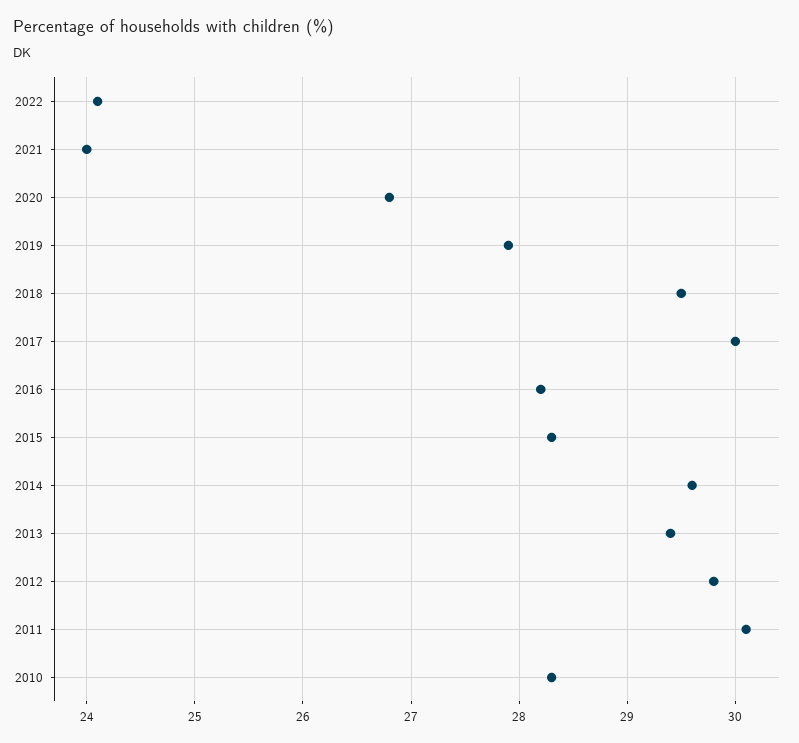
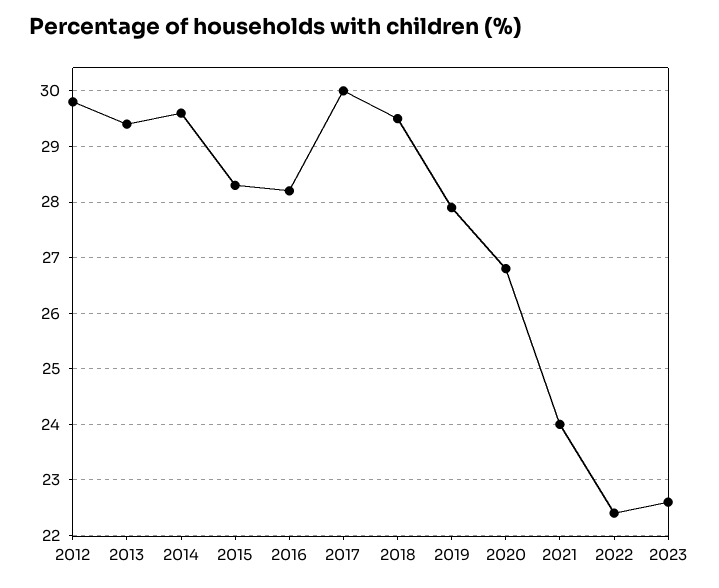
2022: 24.1 -> 22.5
2011: 30.1 -> none
2010: 28.3 -> none
2023: none -> 22.5

